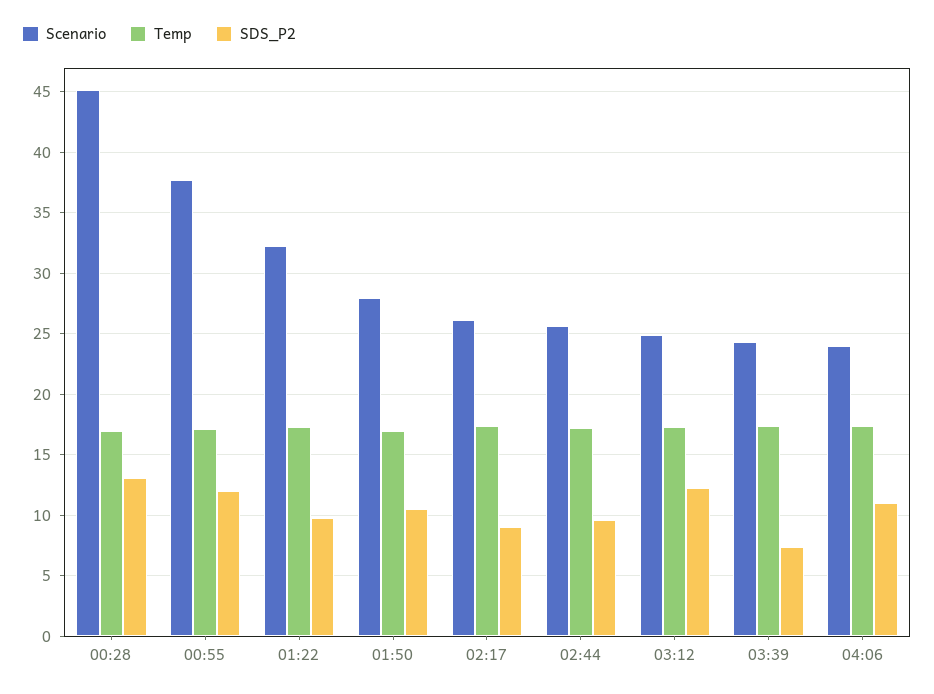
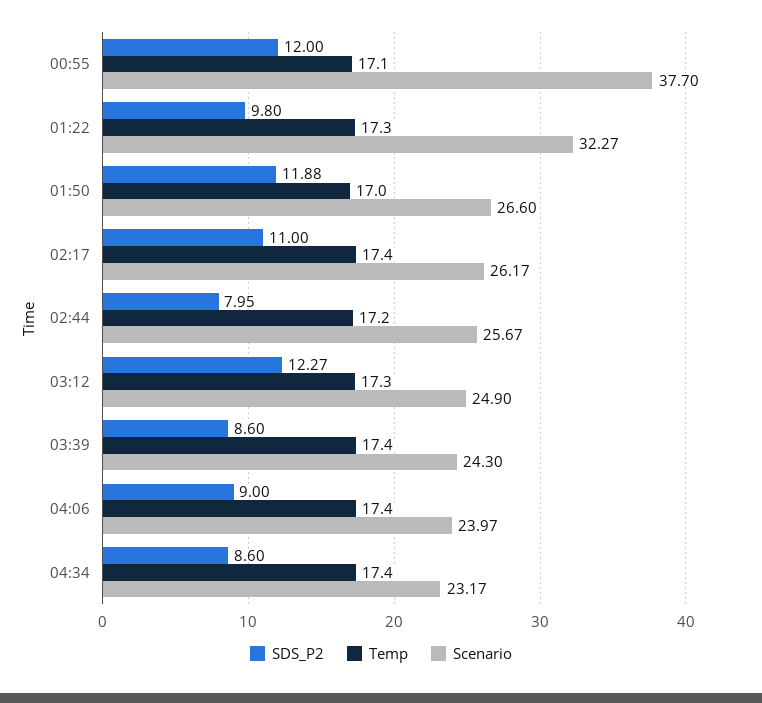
Scenario, 00:28: 45 -> none
Temp, 00:28: 17 -> none
SDS_P2, 00:28: 13 -> none
Scenario, 01:50: 28 -> 26.6
SDS_P2, 01:50: 10.5 -> 11.88
SDS_P2, 02:17: 9 -> 11
SDS_P2, 02:44: 9.5 -> 7.95
SDS_P2, 03:39: 7.5 -> 8.6
SDS_P2, 04:06: 11 -> 9
SDS_P2, 04:34: none -> 8.6
Temp, 04:34: none -> 17.4
Scenario, 04:34: none -> 23.17

